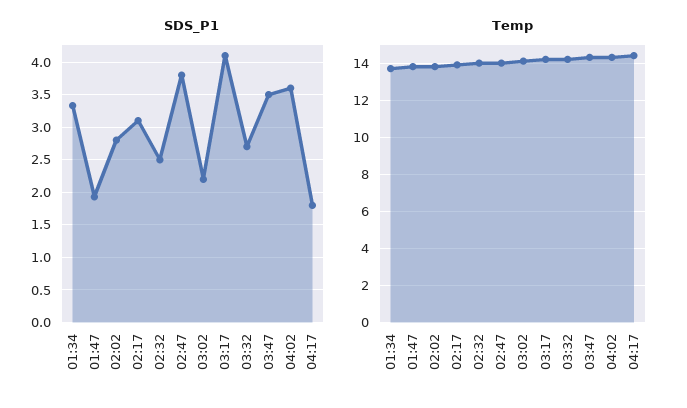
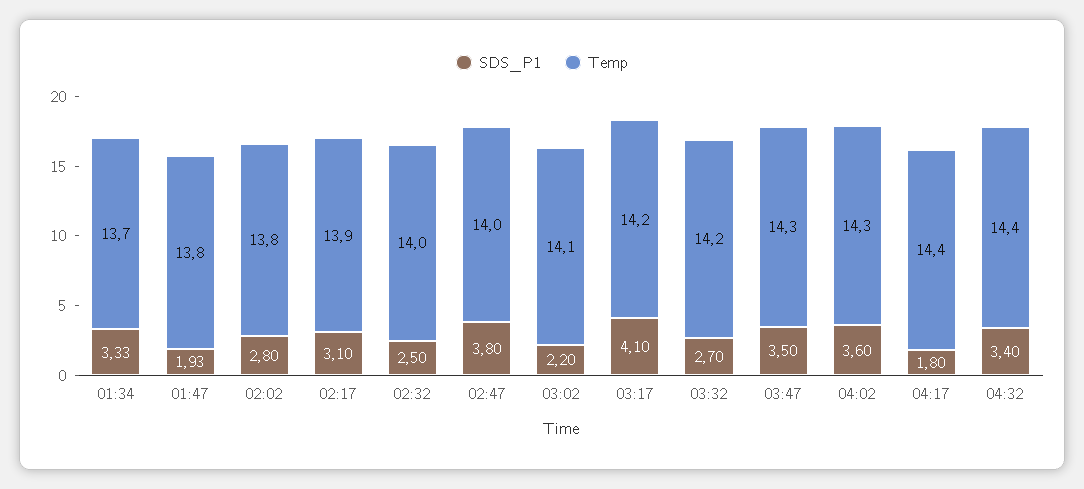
SDS_P1, 04:32: none -> 3.4
Temp, 04:32: none -> 14.4

